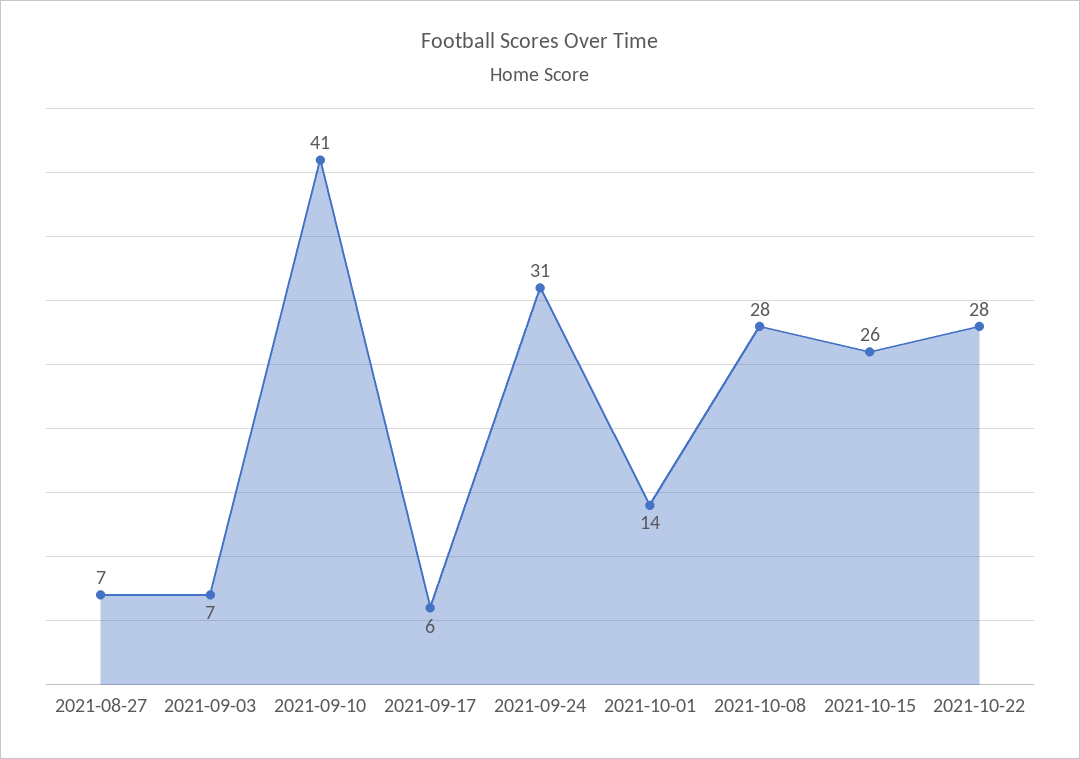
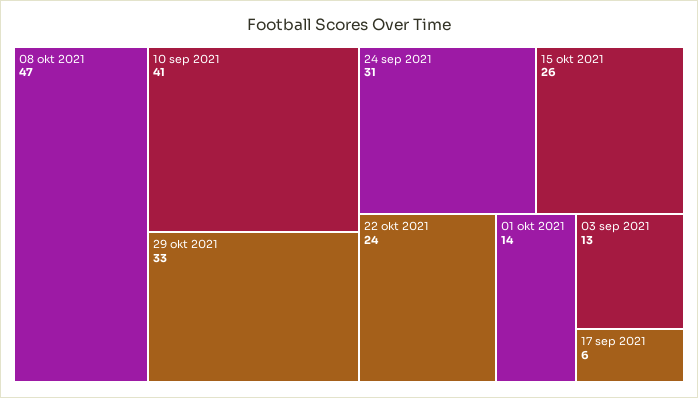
2021-08-27: 7 -> none
2021-09-03: 7 -> 13
2021-10-08: 28 -> 47
2021-10-22: 28 -> 24
29 okt 2021: none -> 33

